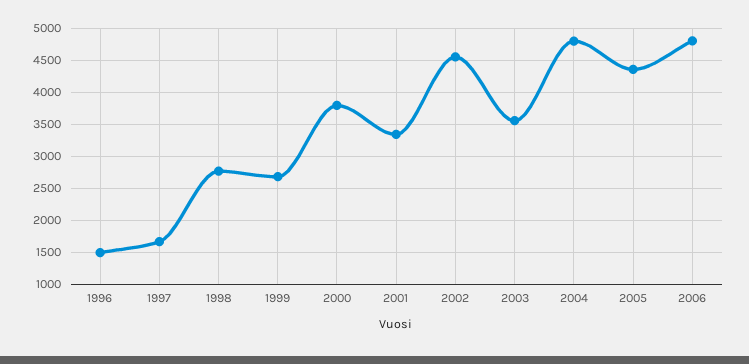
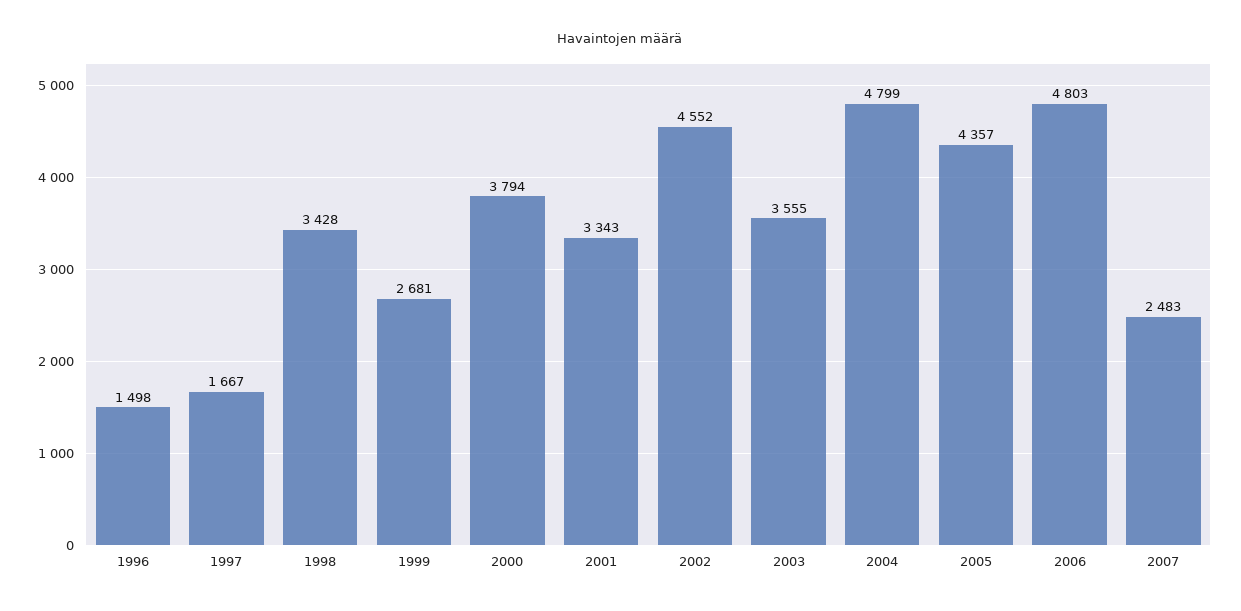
1998: 2800 -> 3428
2007: none -> 2483

